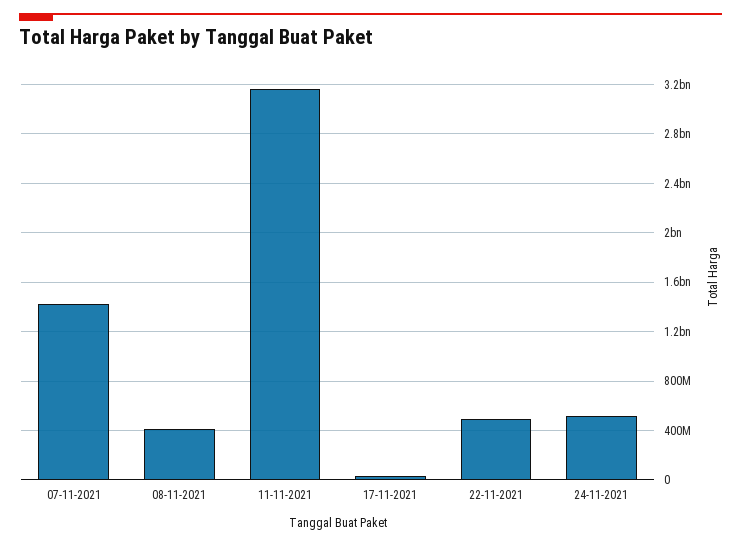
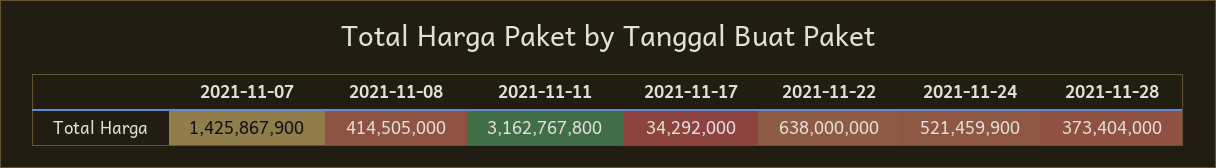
22-11-2021: 500000000 -> 638000000
2021-11-28: none -> 373404000

